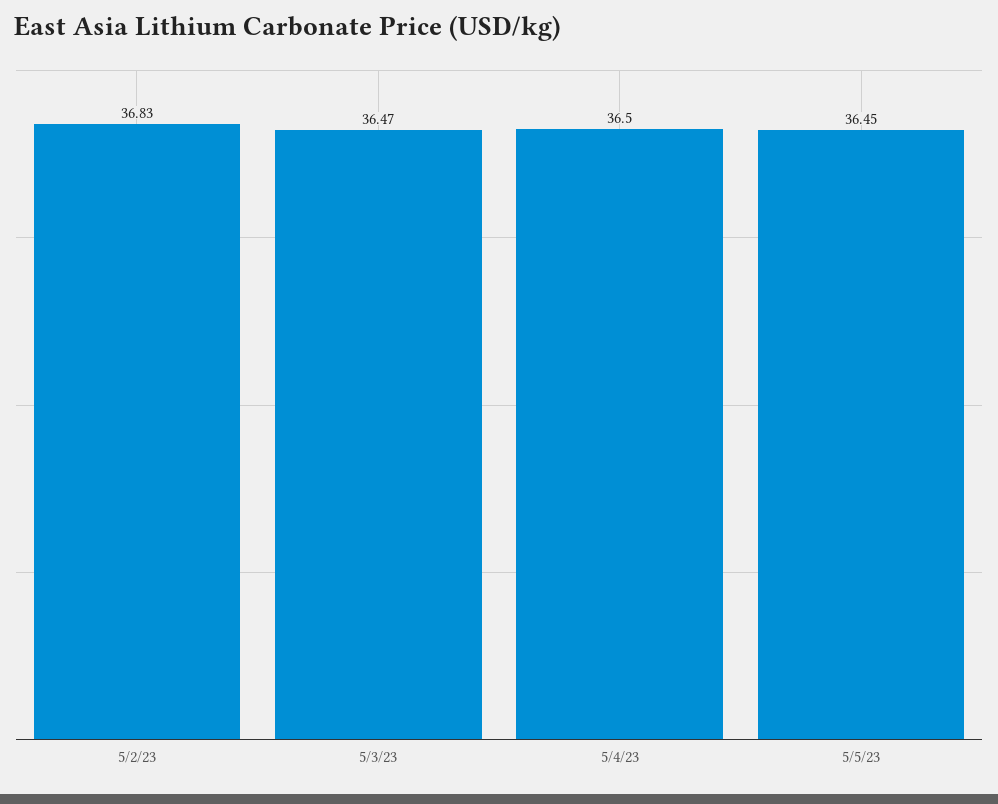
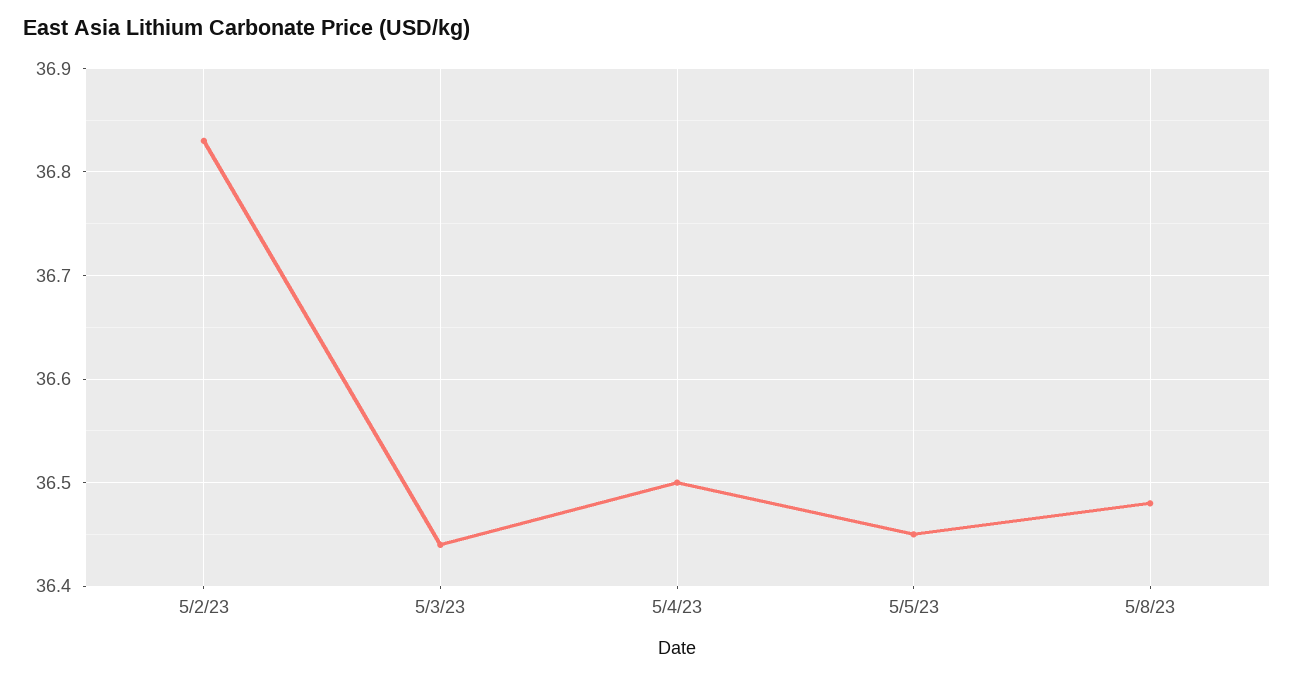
5/3/23: 36.47 -> 36.44
5/8/23: none -> 36.48

